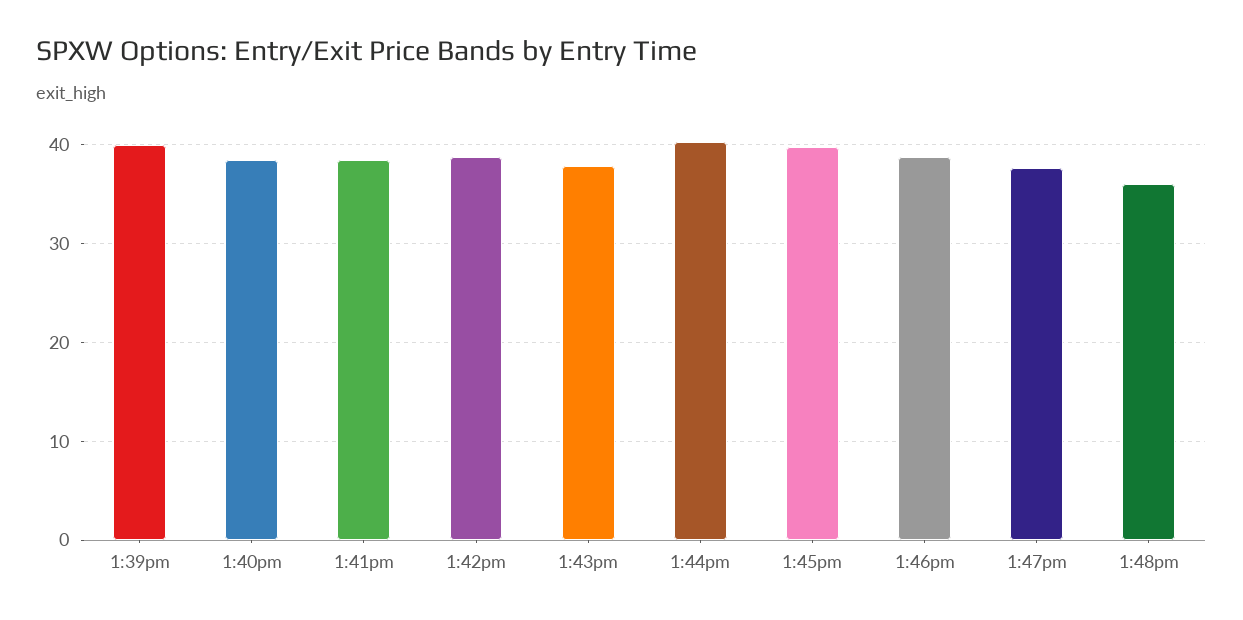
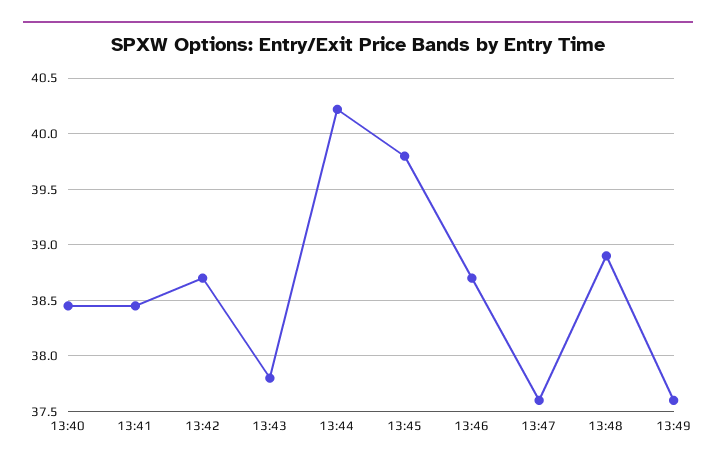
1:39pm: 40 -> none
1:48pm: 36 -> 38.9
13:49: none -> 37.6

